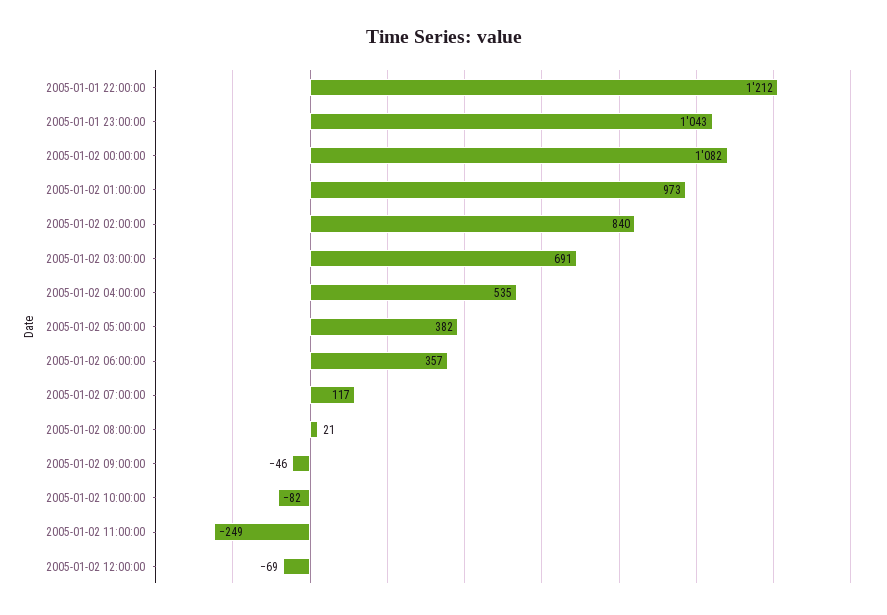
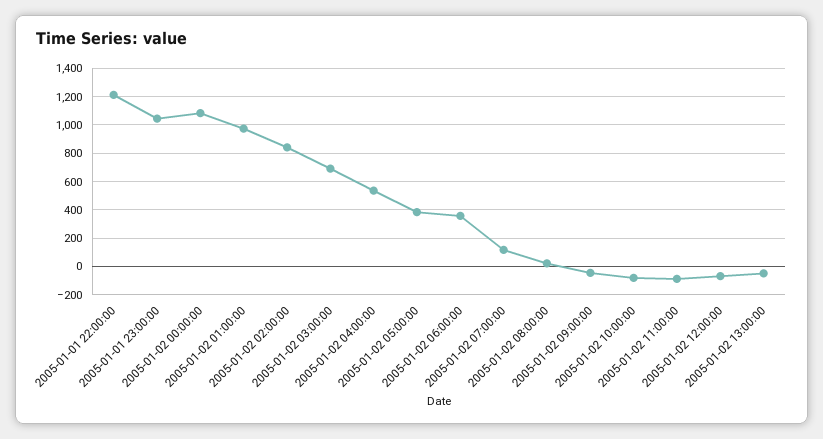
2005-01-02 11:00:00: -249 -> -100
2005-01-02 13:00:00: none -> -50

